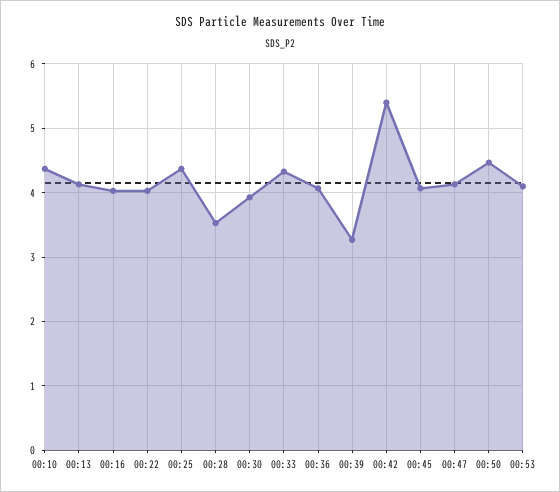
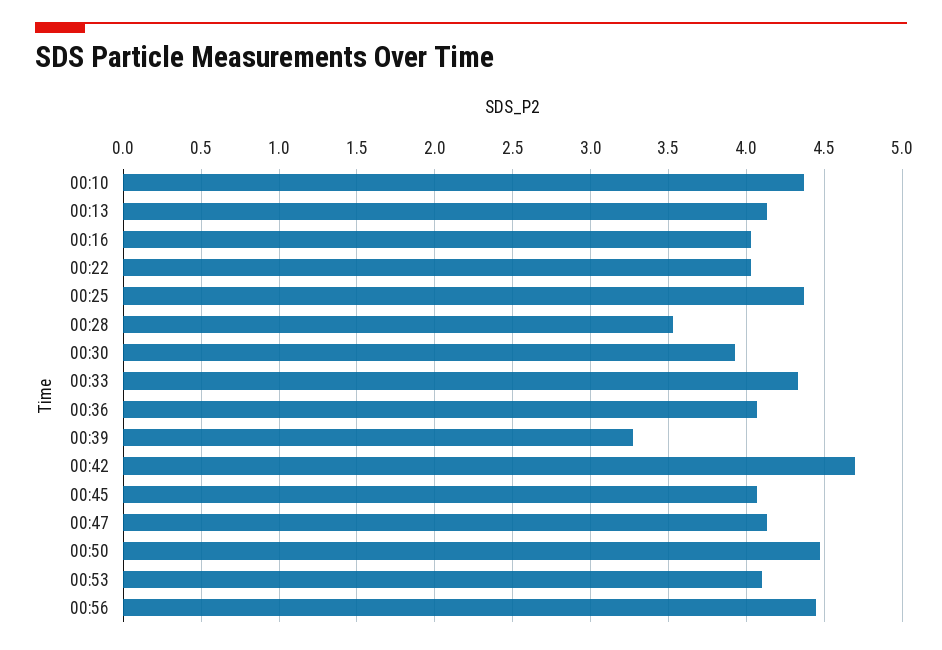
00:42: 5.4 -> 4.7
00:56: none -> 4.45

